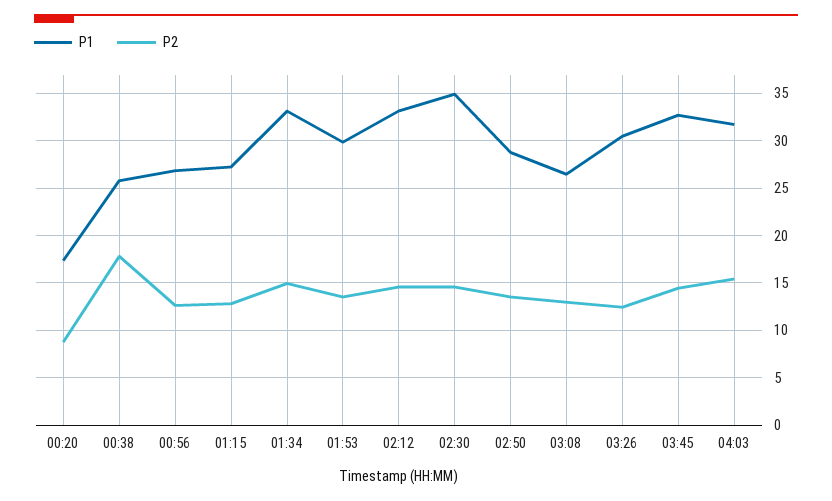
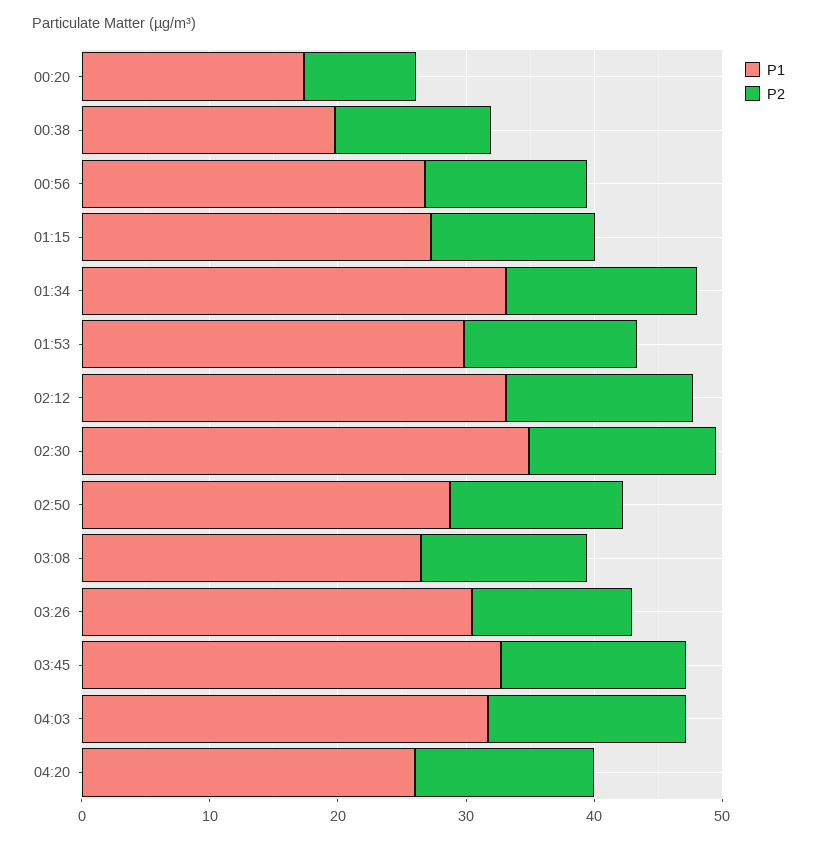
P1, 00:38: 26 -> 20
P2, 00:38: 18 -> 12
P1, 04:20: none -> 26
P2, 04:20: none -> 14

